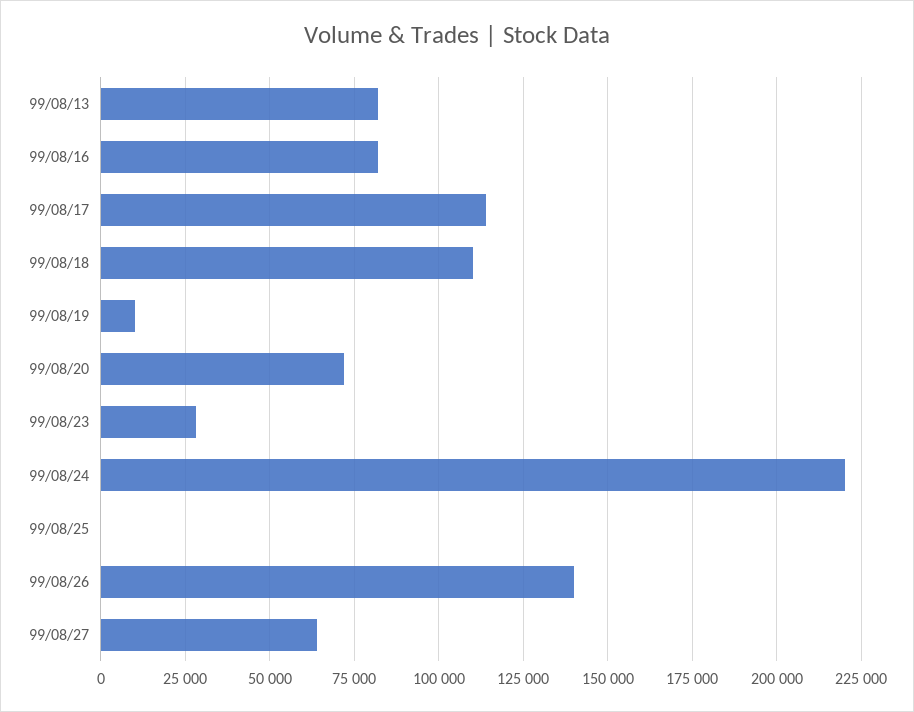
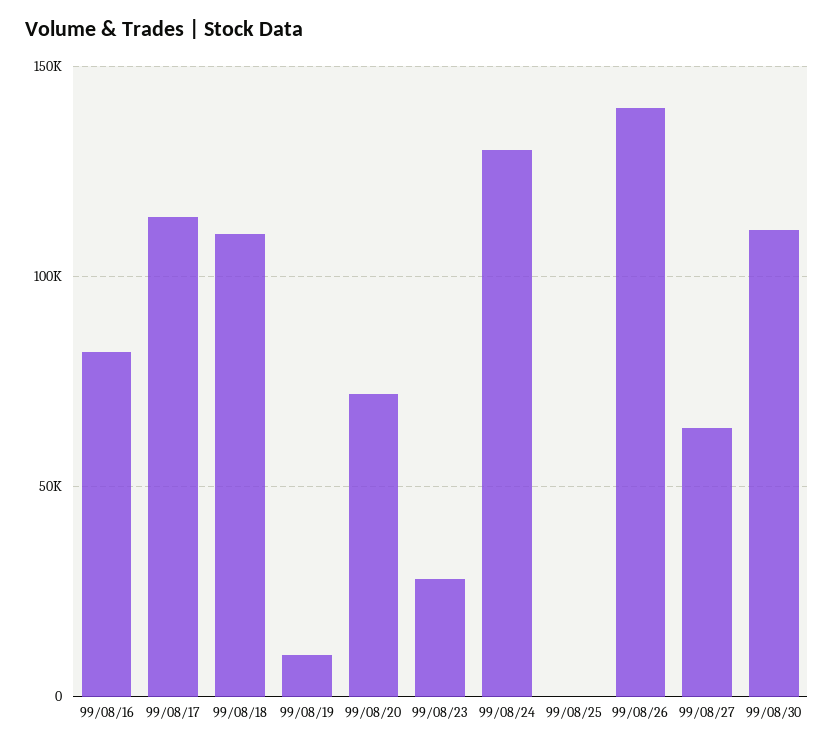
99/08/13: 82500 -> none
99/08/24: 220000 -> 130000
99/08/30: none -> 110000

